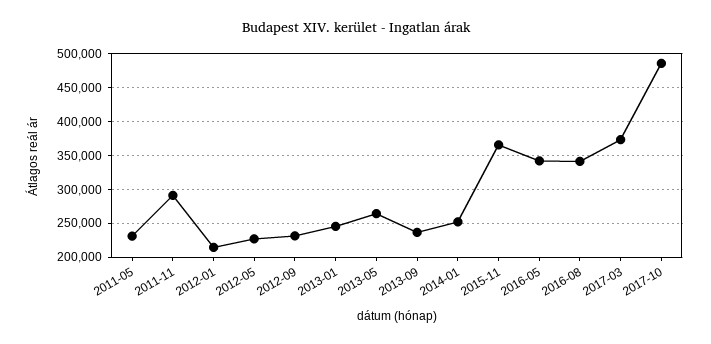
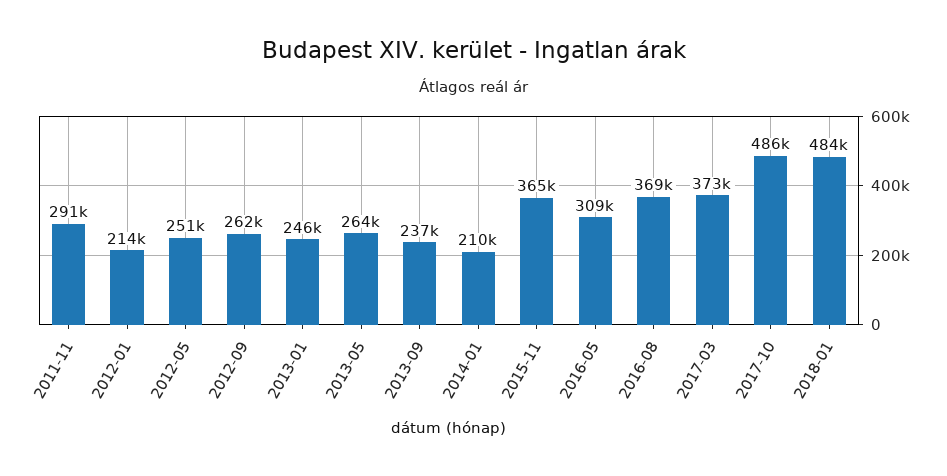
2011-05: 230000 -> none
2012-05: 230000 -> 251000
2012-09: 230000 -> 262000
2014-01: 250000 -> 210000
2016-05: 340000 -> 309000
2016-08: 340000 -> 369000
2018-01: none -> 484000

